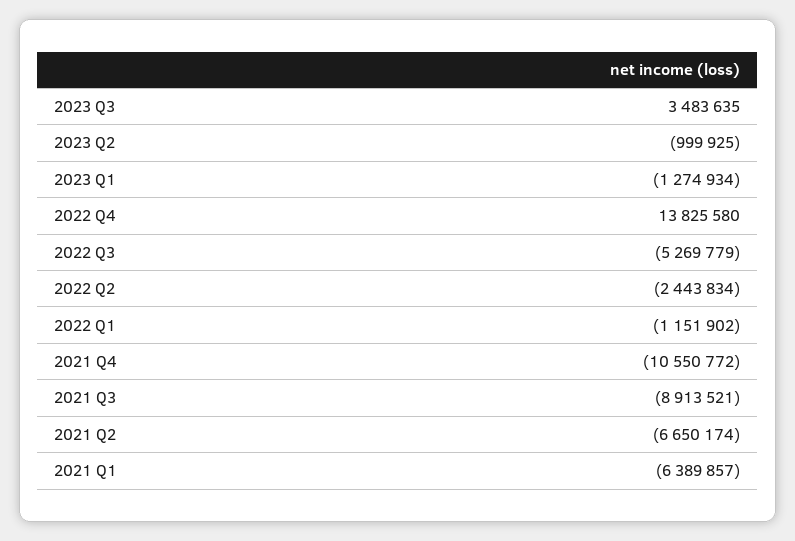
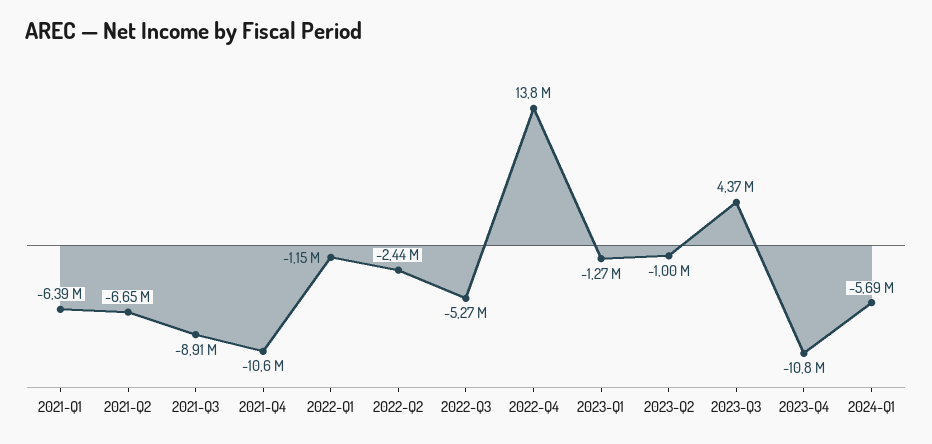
2023 Q3: 3483635 -> 4370000
2023-Q4: none -> -10800000
2024-Q1: none -> -5690000

